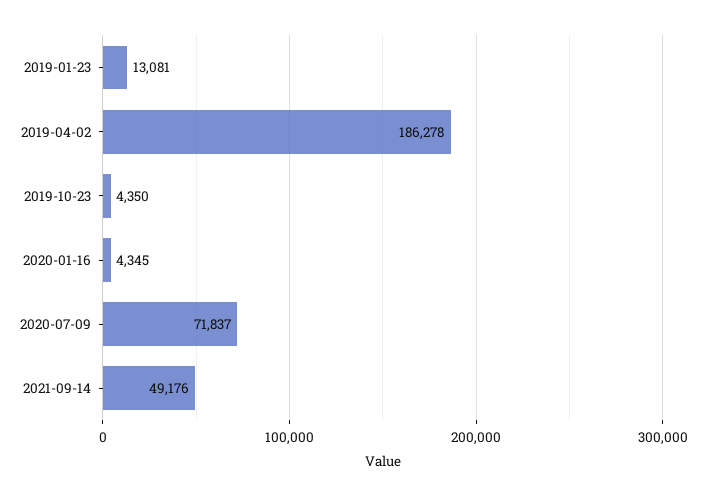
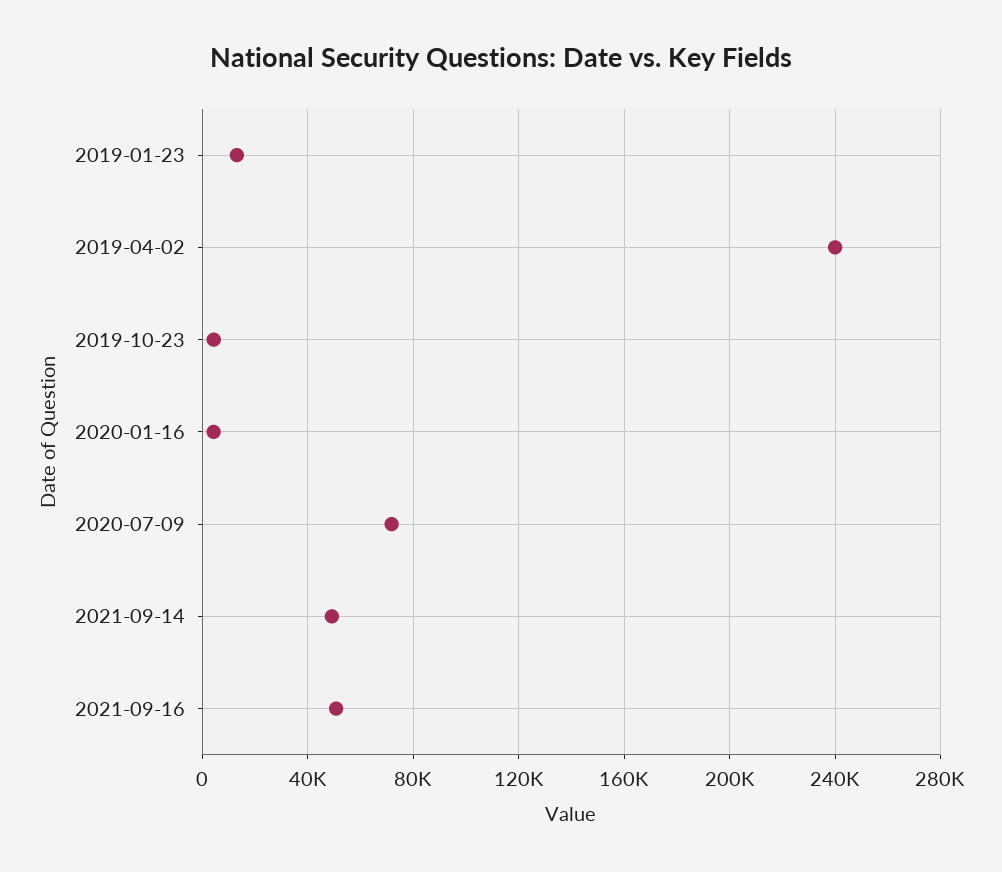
2019-04-02: 186278 -> 240000
2021-09-16: none -> 50000

